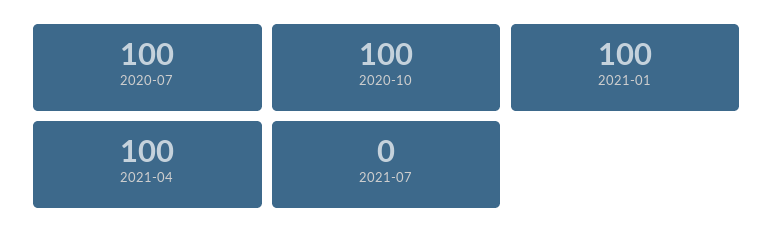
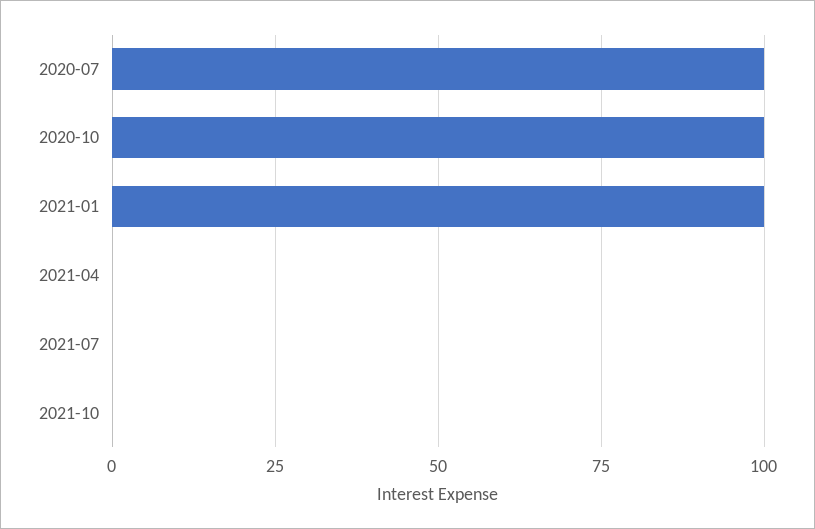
2021-04: 100 -> 0
2021-10: none -> 0

